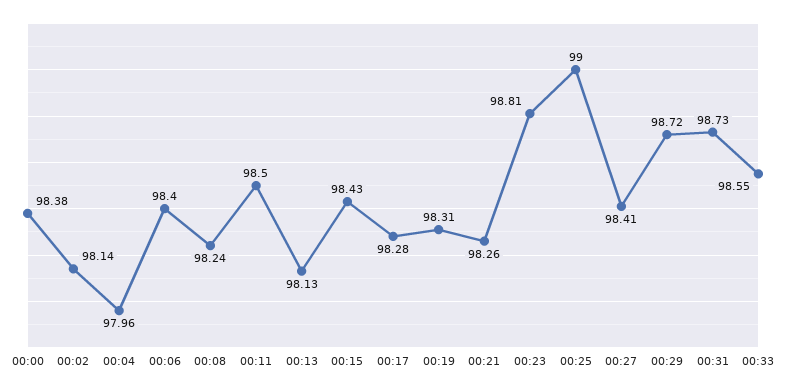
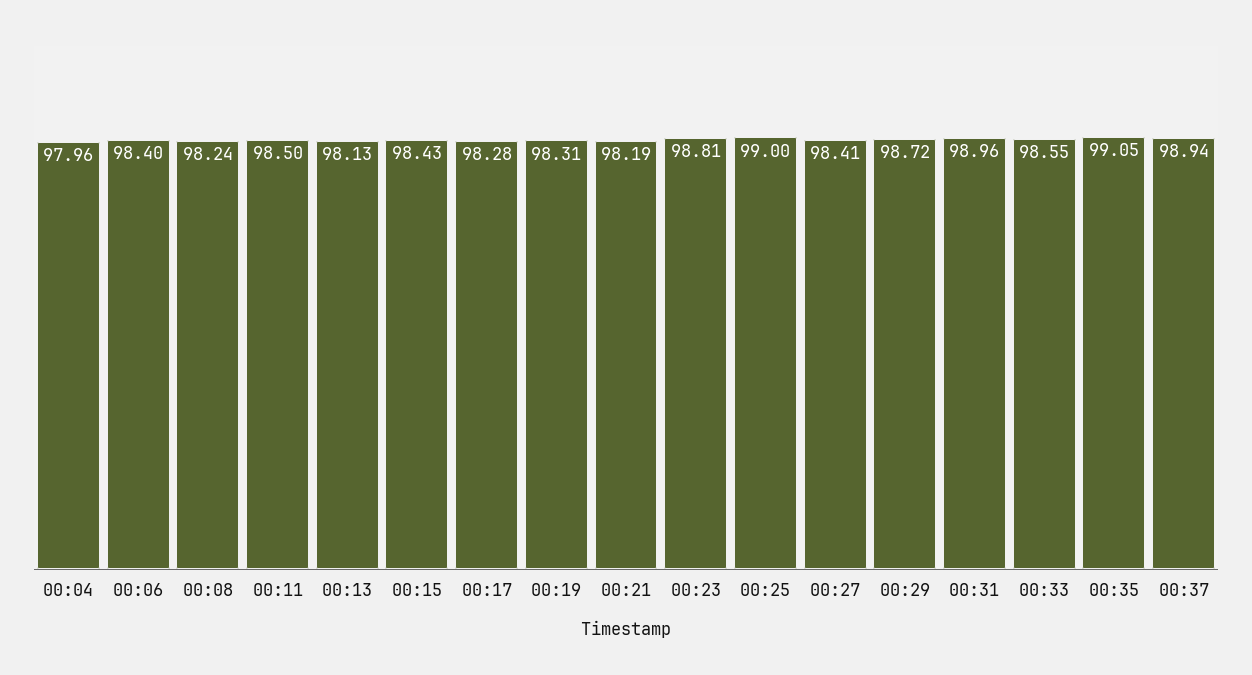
00:00: 98.38 -> none
00:02: 98.14 -> none
00:21: 98.26 -> 98.19
00:31: 98.73 -> 98.96
00:35: none -> 99.05
00:37: none -> 98.94

